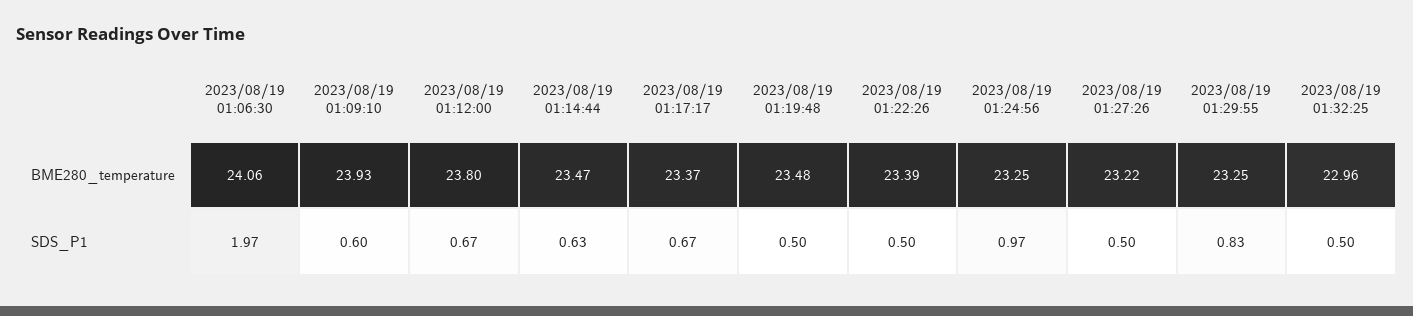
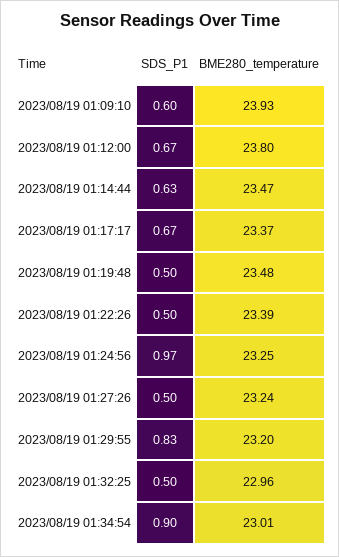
2023/08/19 01:06:30, BME280_temperature: 24.06 -> none
2023/08/19 01:27:26, BME280_temperature: 23.22 -> 23.24
2023/08/19 01:29:55, BME280_temperature: 23.25 -> 23.2
2023/08/19 01:06:30, SDS_P1: 1.97 -> none
2023/08/19 01:34:54, SDS_P1: none -> 0.9
2023/08/19 01:34:54, BME280_temperature: none -> 23.01

